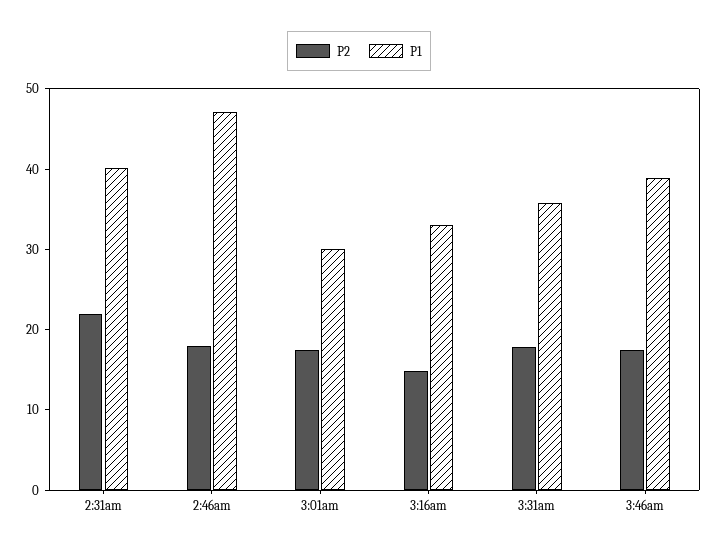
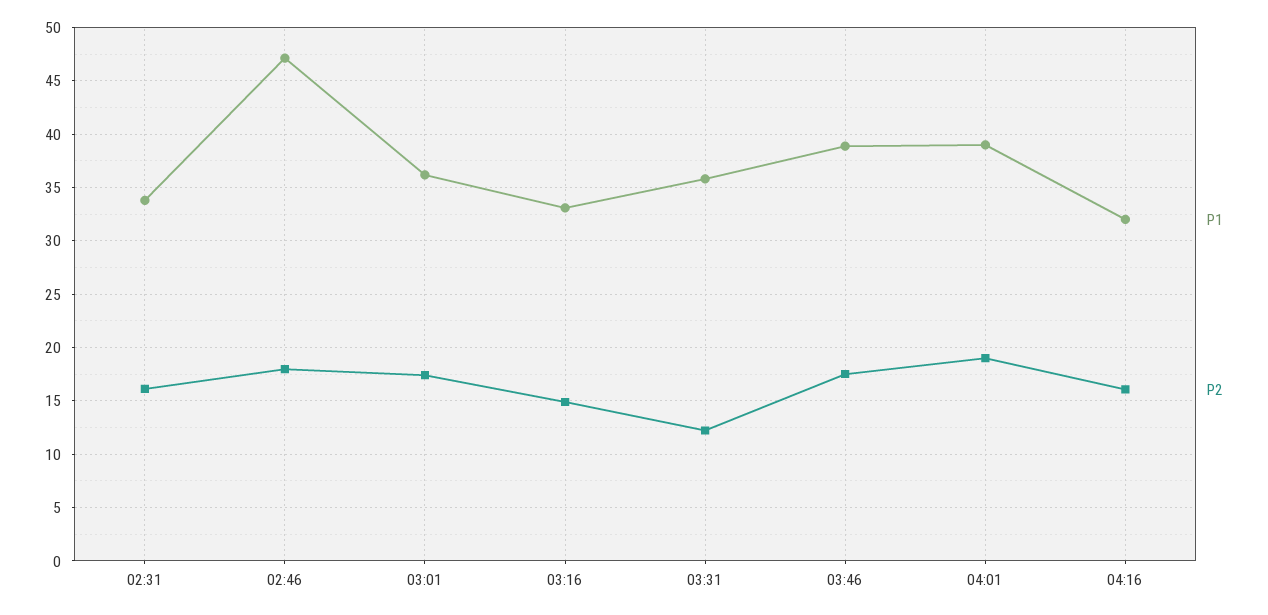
P2, 2:31am: 22 -> 16
P1, 2:31am: 40 -> 34
P1, 3:01am: 30 -> 36
P2, 3:31am: 18 -> 12
P1, 04:01: none -> 39
P2, 04:01: none -> 19
P1, 04:16: none -> 32
P2, 04:16: none -> 16

